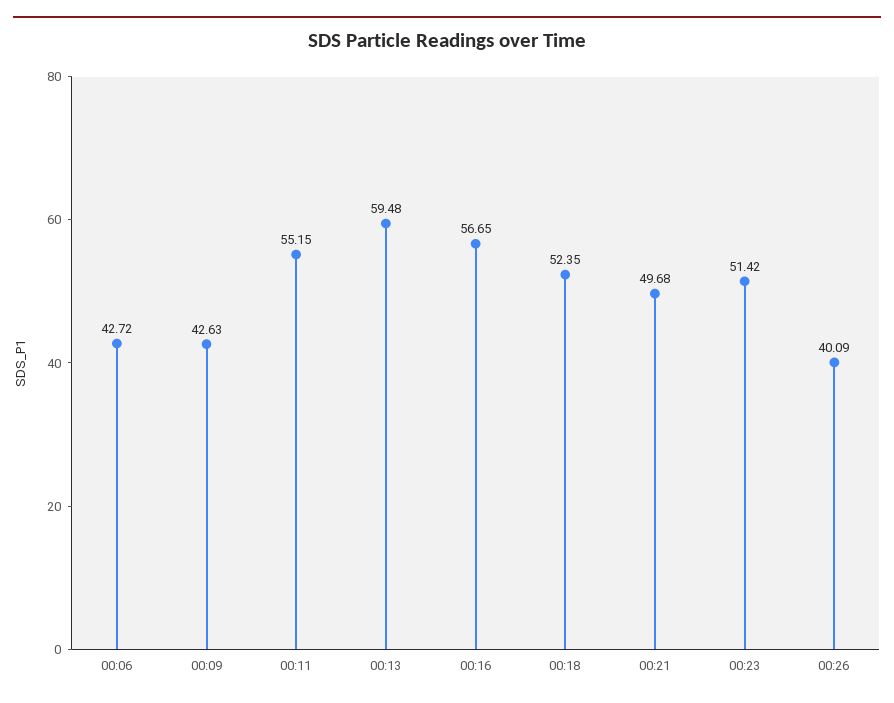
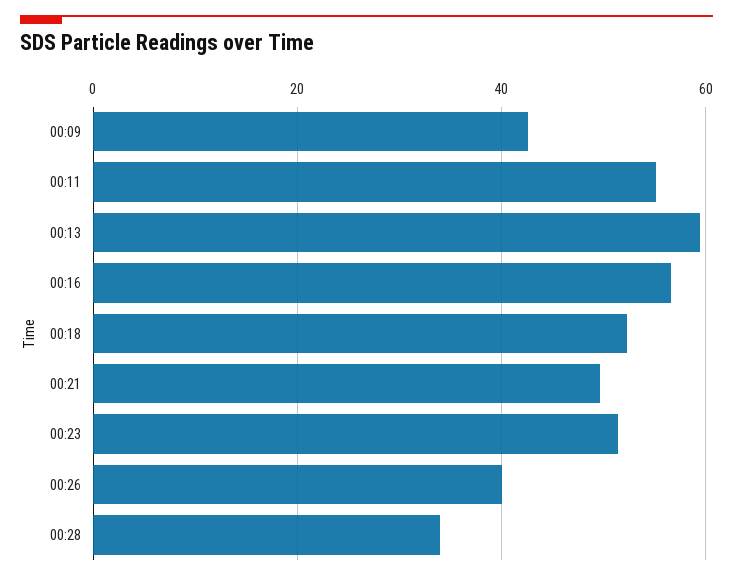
00:06: 42.72 -> none
00:28: none -> 34

